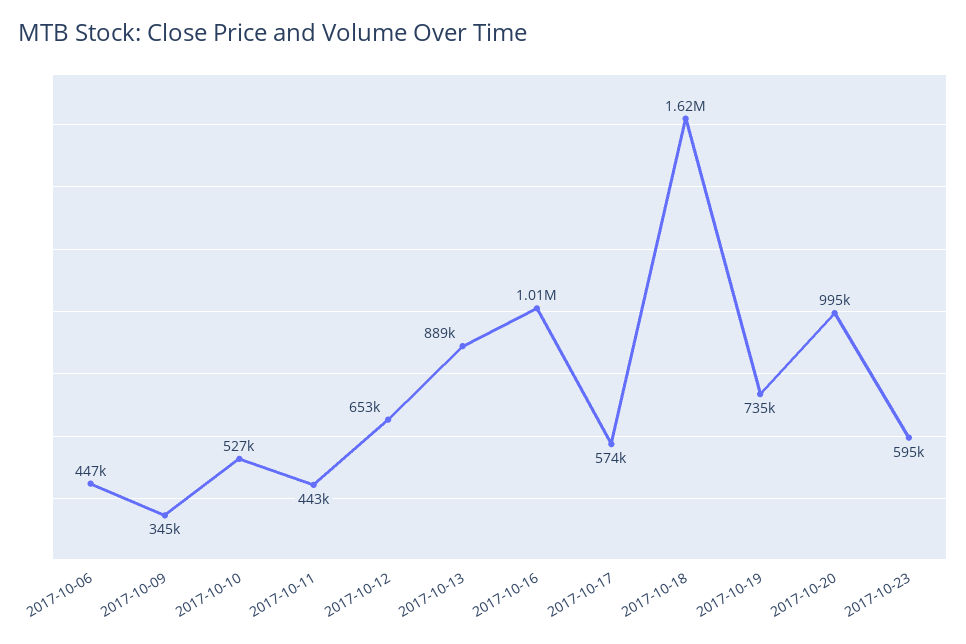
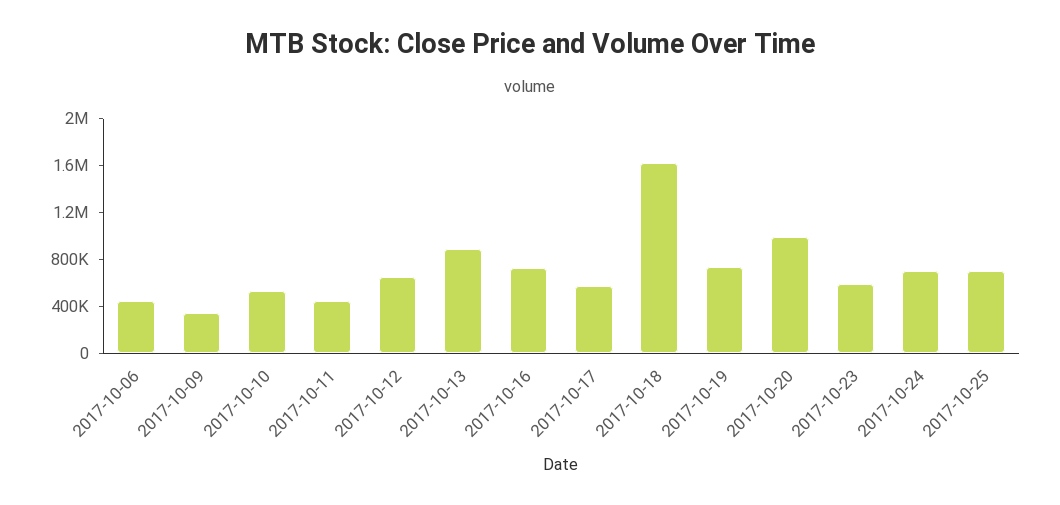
2017-10-16: 1010000 -> 700000
2017-10-24: none -> 700000
2017-10-25: none -> 700000

